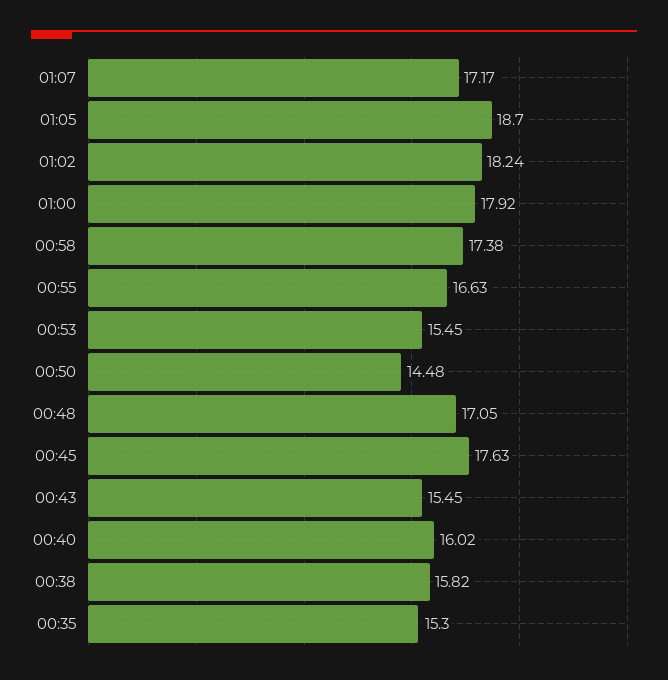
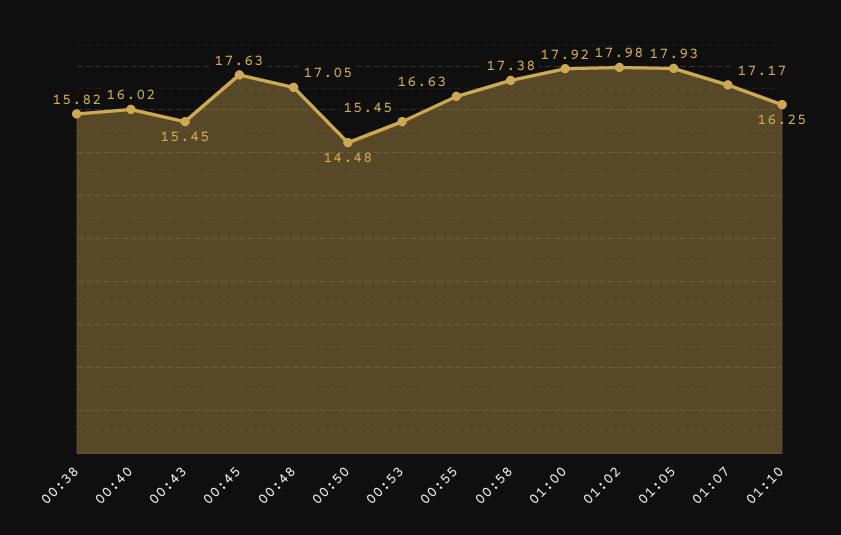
01:05: 18.7 -> 17.93
01:02: 18.24 -> 17.98
00:35: 15.3 -> none
01:10: none -> 16.25

